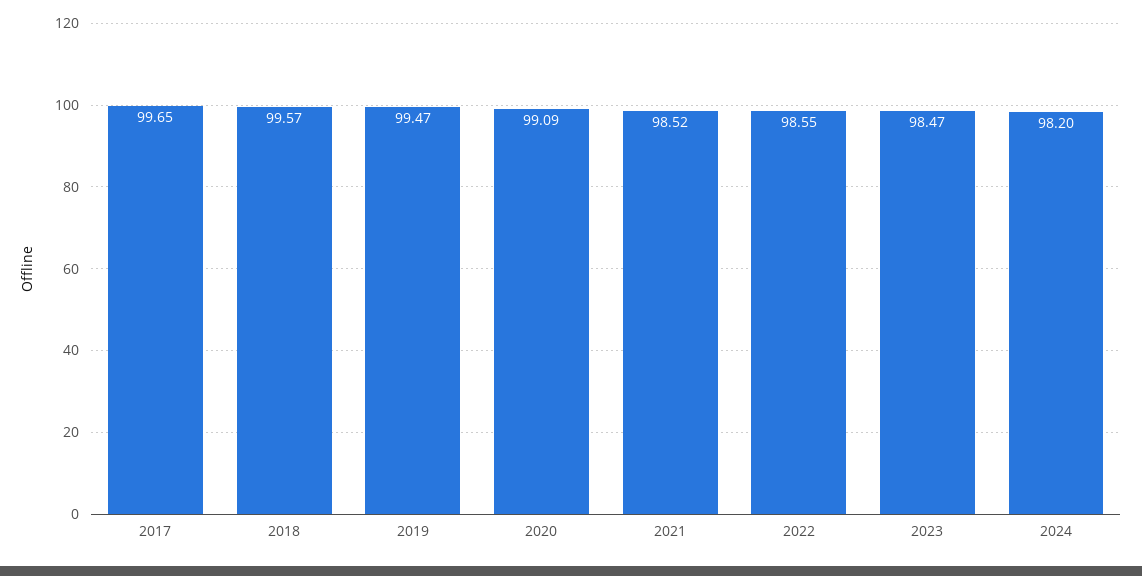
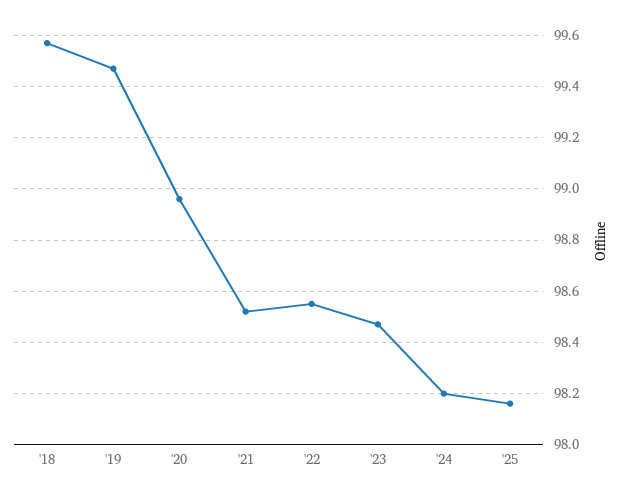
2017: 99.65 -> none
2020: 99.09 -> 98.95
'25: none -> 98.15

